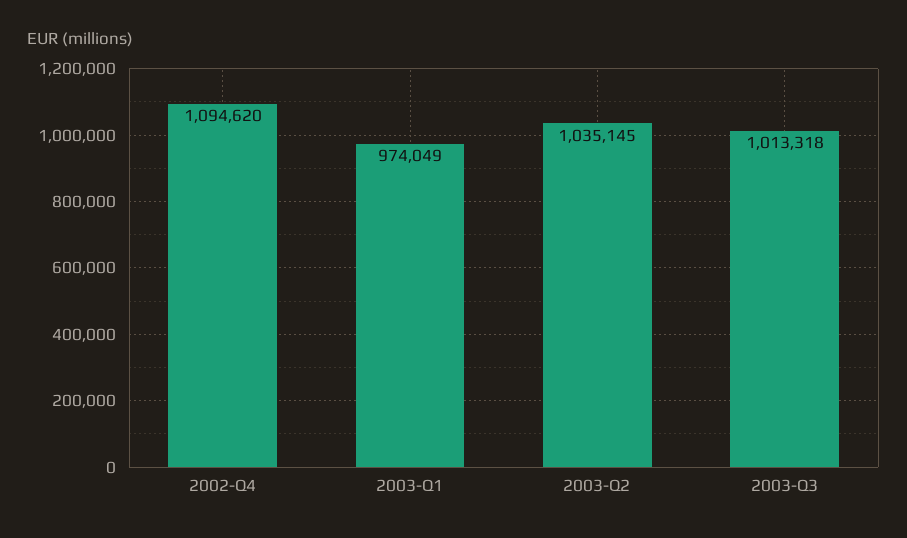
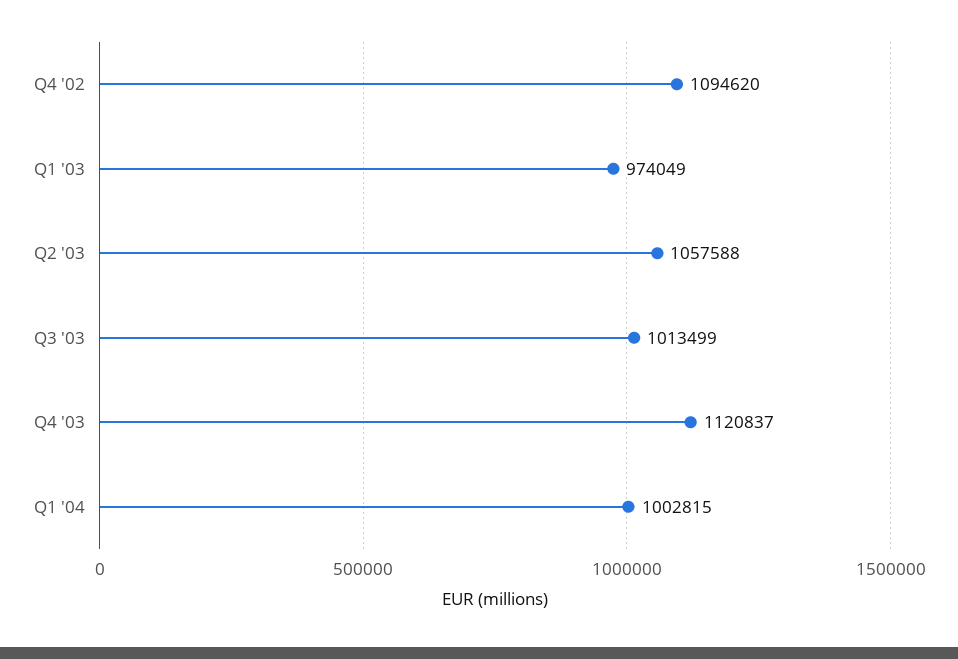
2003-Q2: 1035145 -> 1057588
2003-Q3: 1013318 -> 1013499
Q4 '03: none -> 1120837
Q1 '04: none -> 1002815

